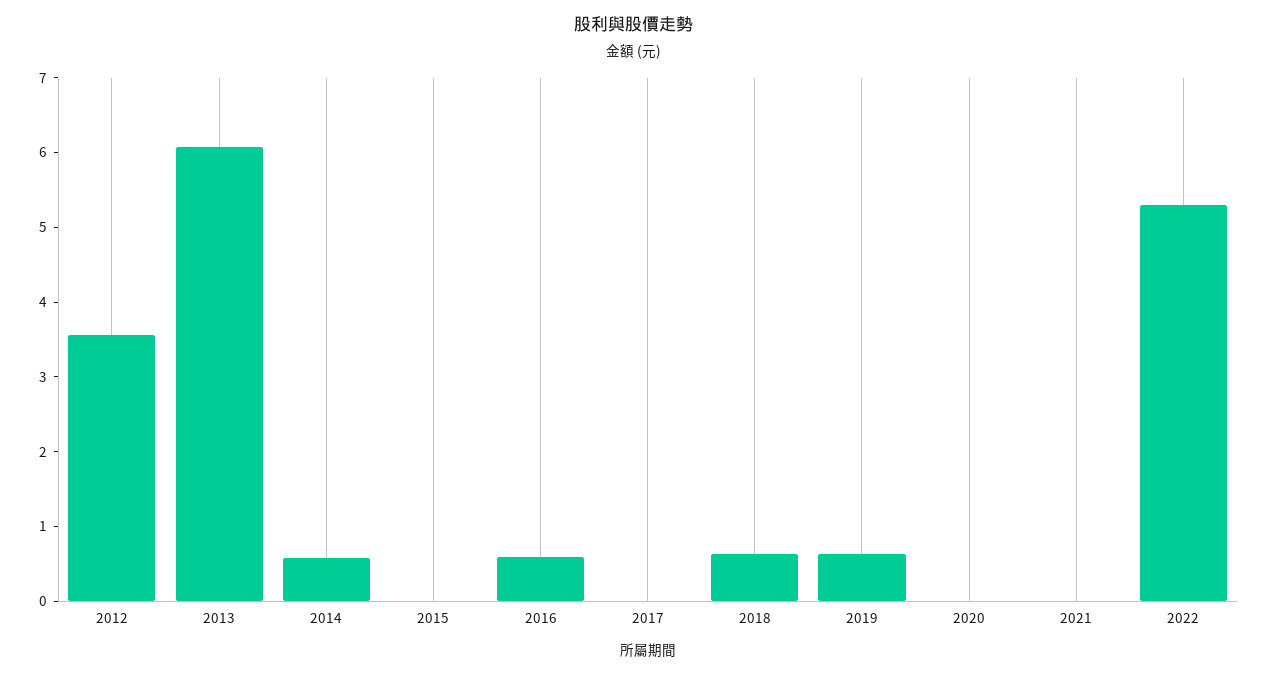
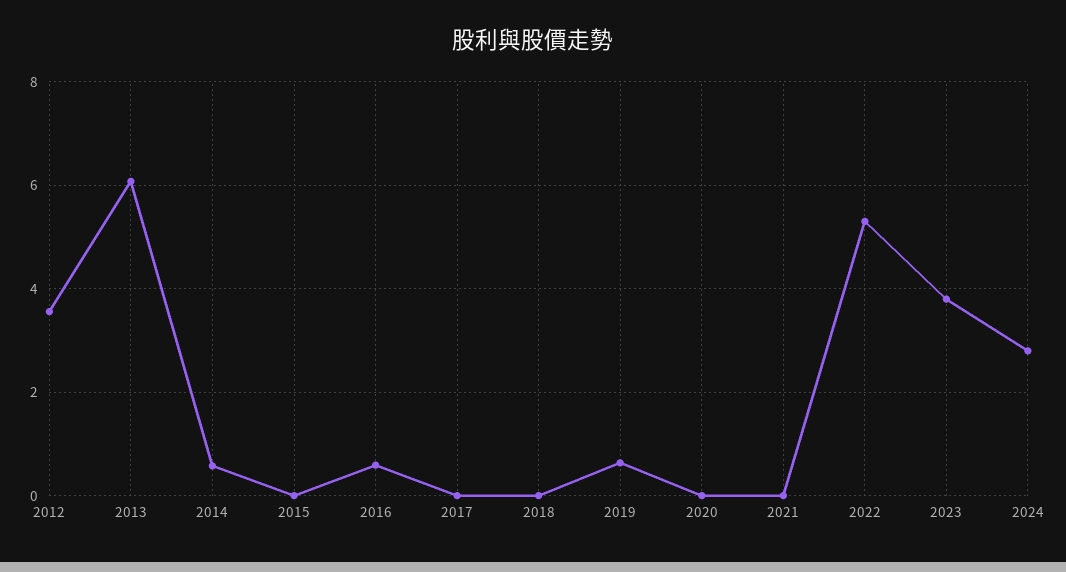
2018: 0.6 -> 0
2023: none -> 3.8
2024: none -> 2.8

